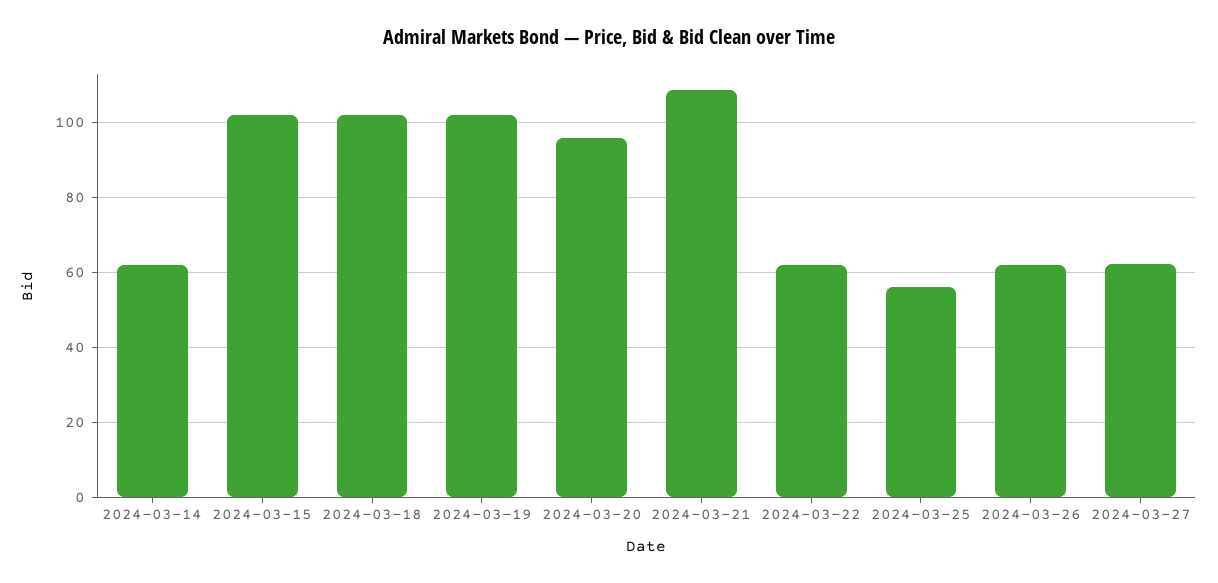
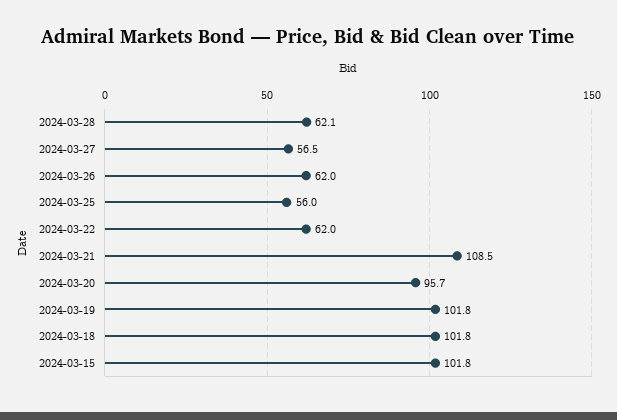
2024-03-14: 62 -> none
2024-03-27: 62 -> 56.5
2024-03-28: none -> 62.1

